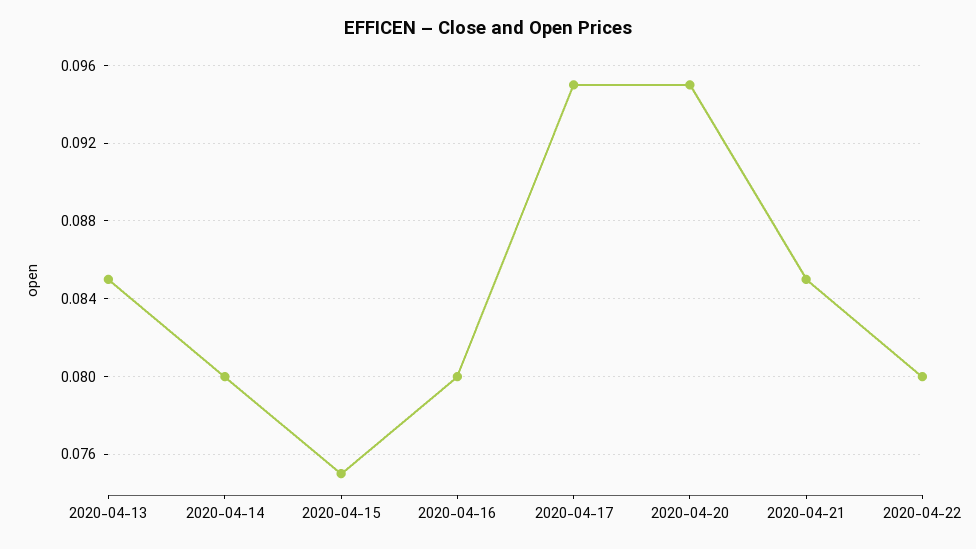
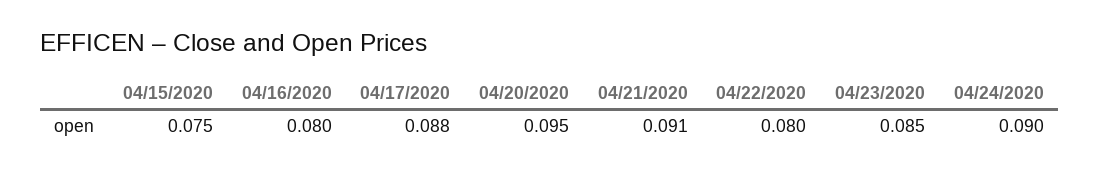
2020-04-13: 0.085 -> none
2020-04-14: 0.08 -> none
2020-04-17: 0.095 -> 0.088
2020-04-21: 0.085 -> 0.091
04/23/2020: none -> 0.085
04/24/2020: none -> 0.09

